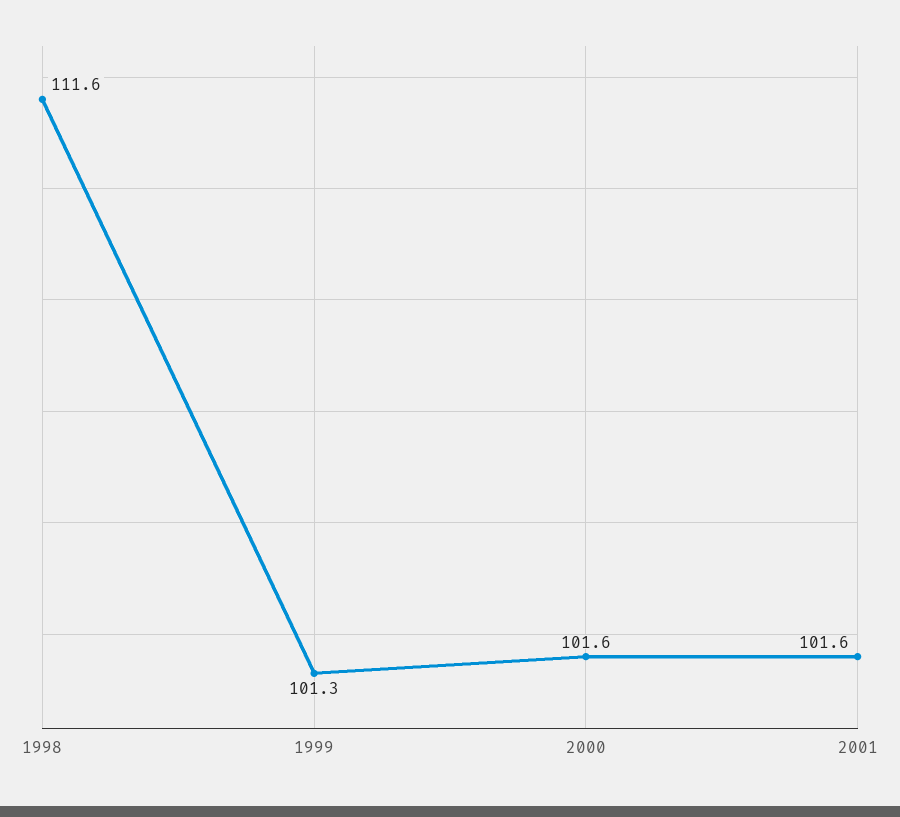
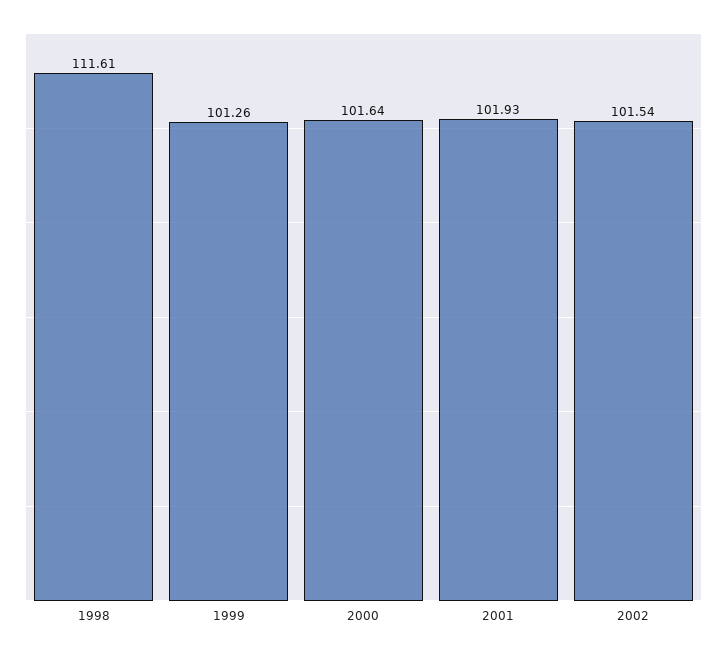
2001: 101.6 -> 101.93
2002: none -> 101.54

